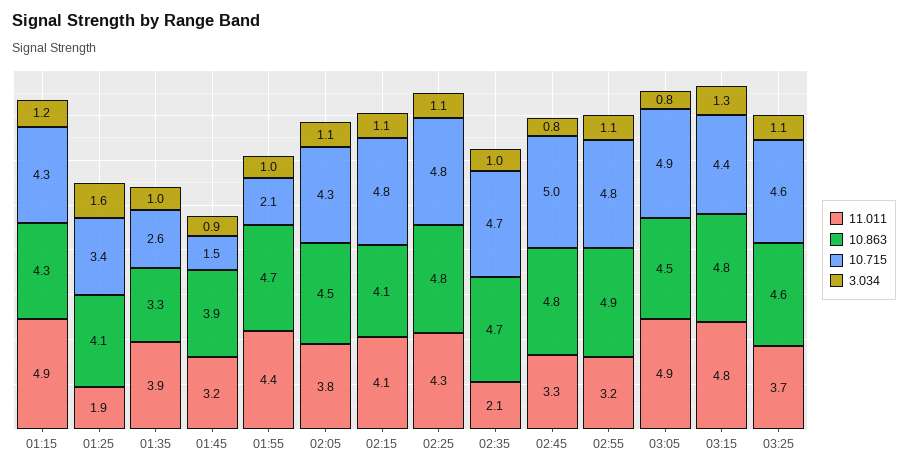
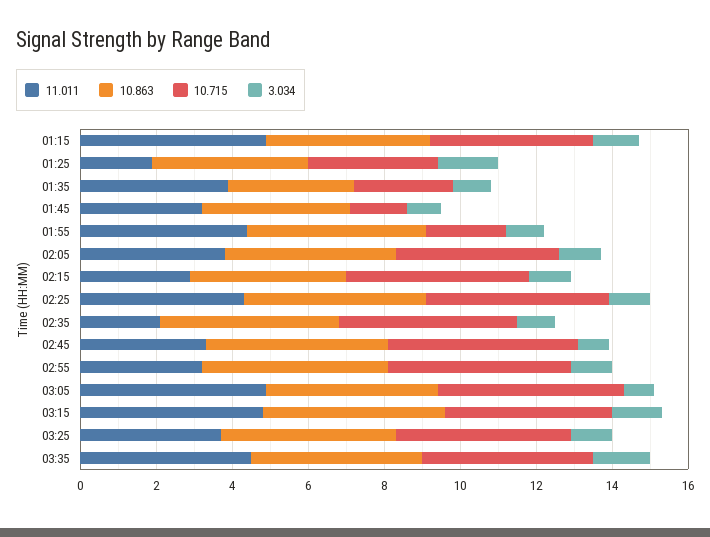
11.011, 02:15: 4.1 -> 3
11.011, 03:35: none -> 4.5
10.863, 03:35: none -> 4.5
10.715, 03:35: none -> 4.5
3.034, 03:35: none -> 1.5

